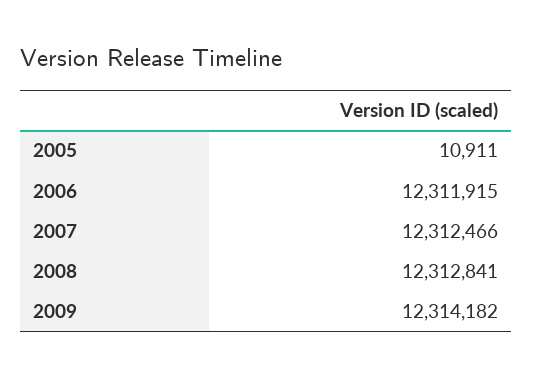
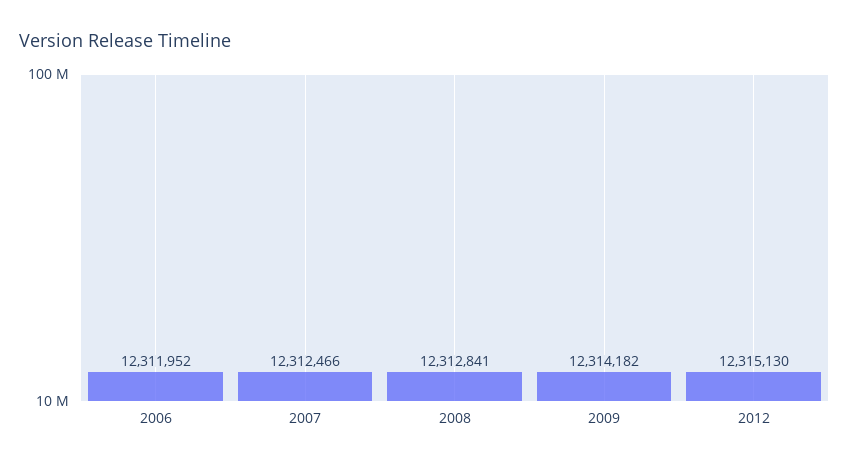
2005: 10911 -> none
2006: 12311915 -> 12311952
2012: none -> 12315130

